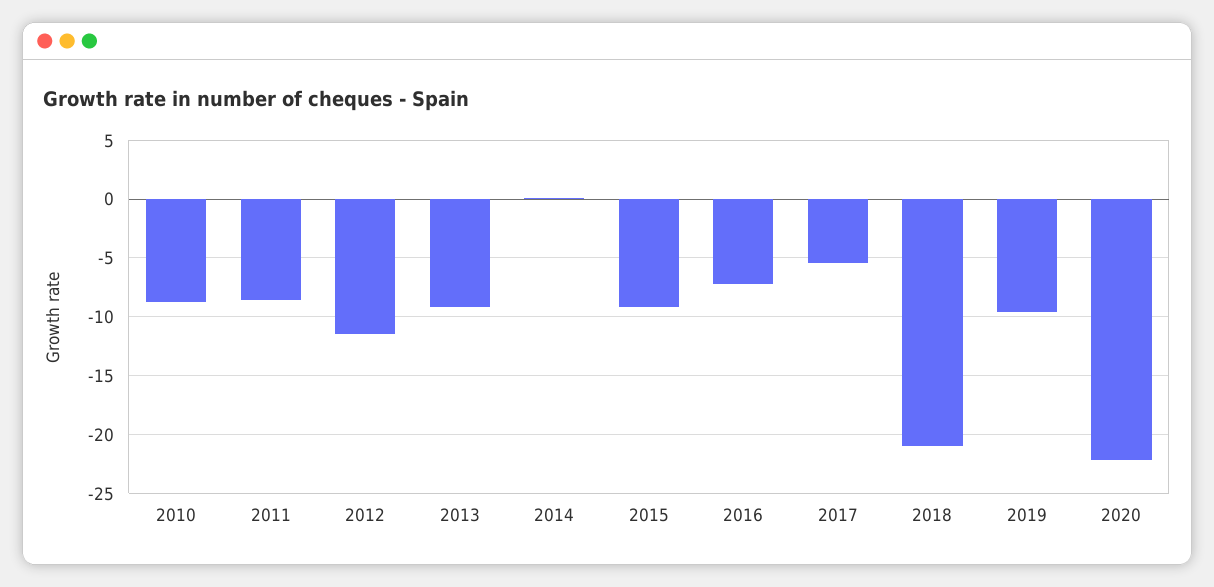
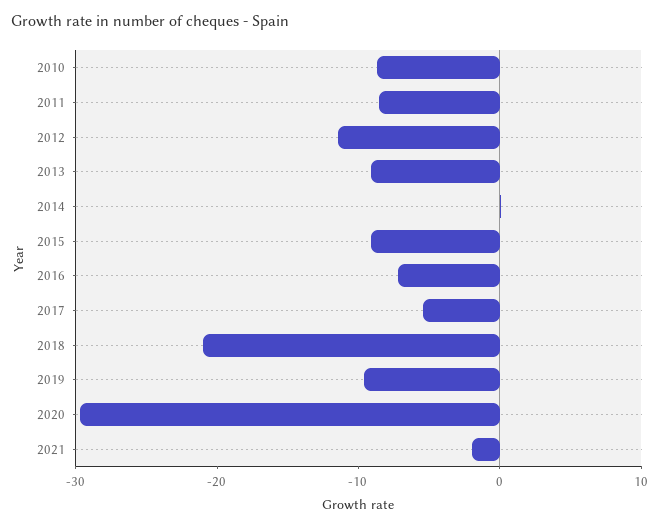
2020: -22 -> -30
2021: none -> -2

